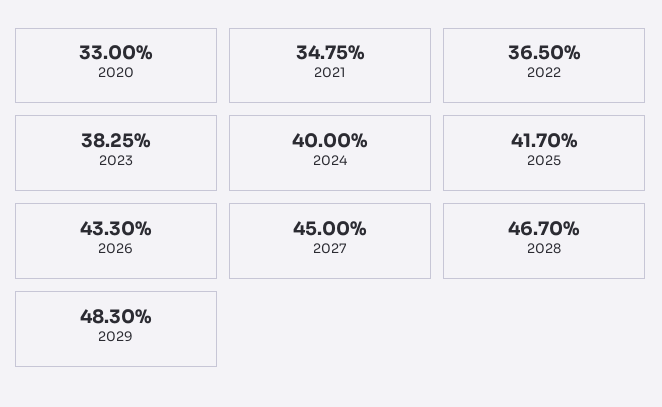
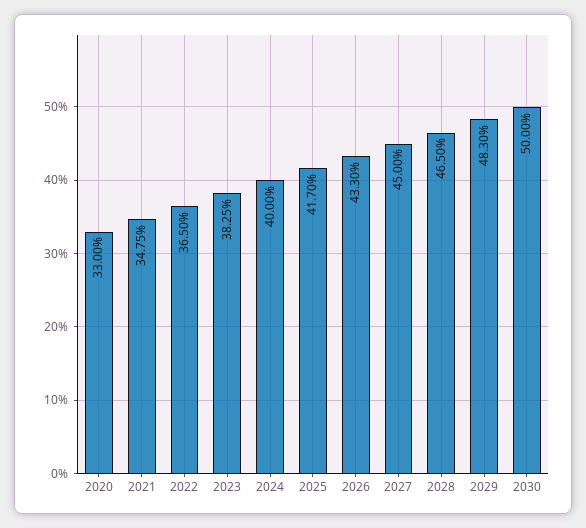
2028: 46.7 -> 46.5
2030: none -> 50

